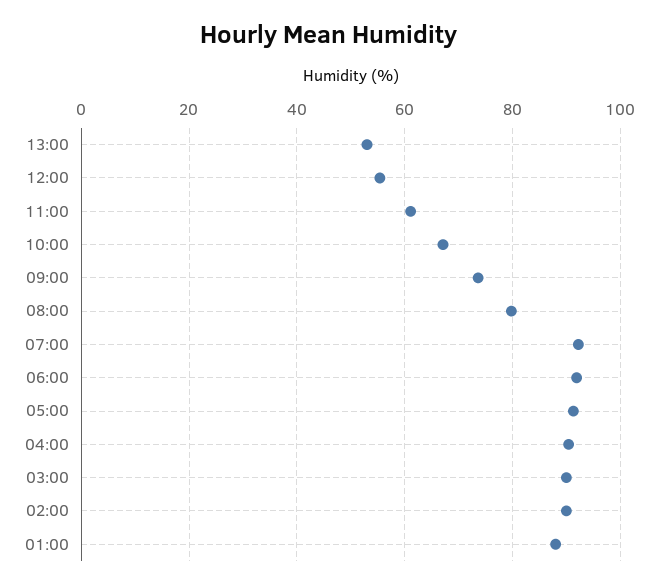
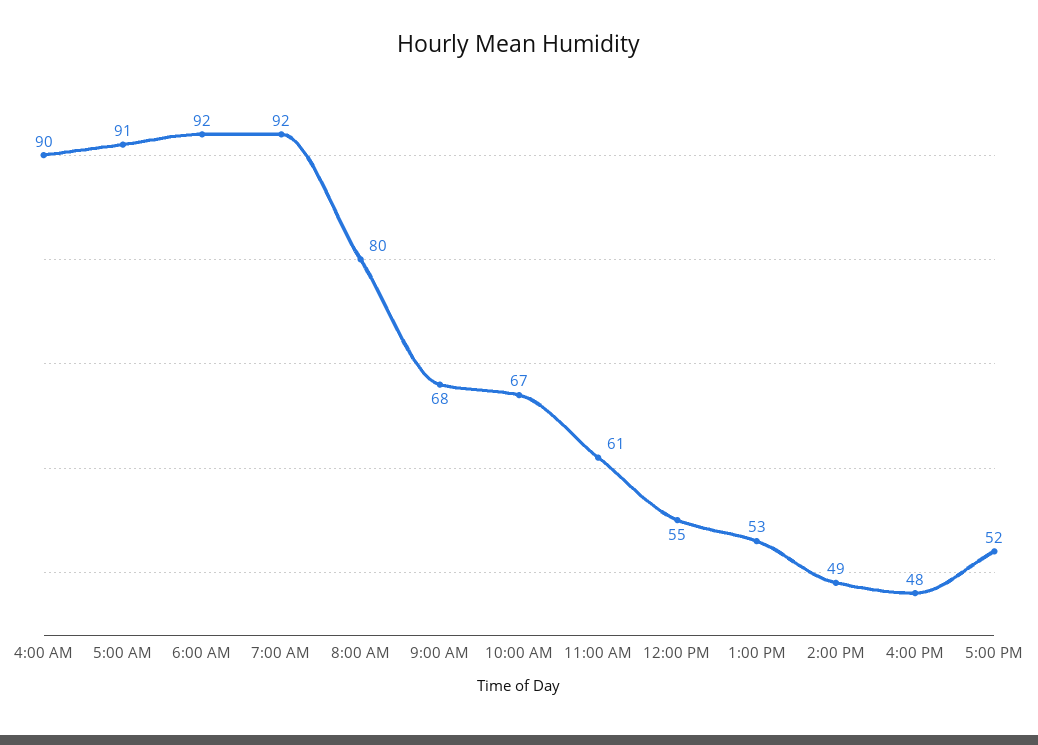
09:00: 74 -> 68
03:00: 90 -> none
02:00: 90 -> none
01:00: 88 -> none
2:00 PM: none -> 49
4:00 PM: none -> 48
5:00 PM: none -> 52

